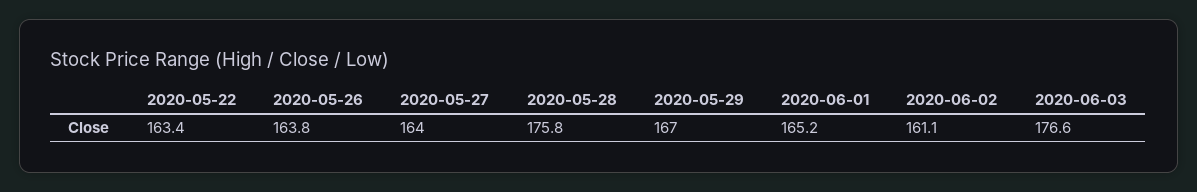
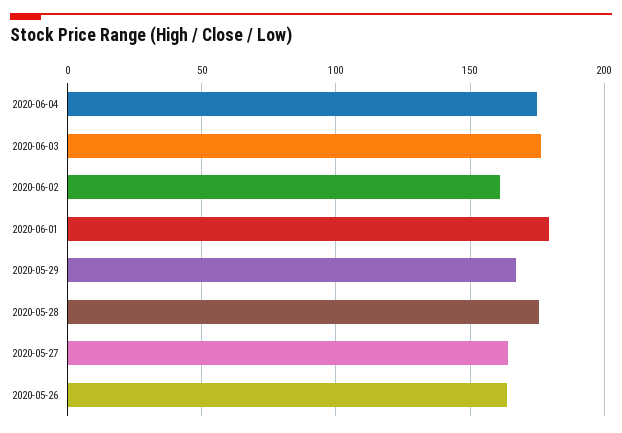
2020-05-22: 163.4 -> none
2020-06-01: 165.2 -> 180
2020-06-04: none -> 175

